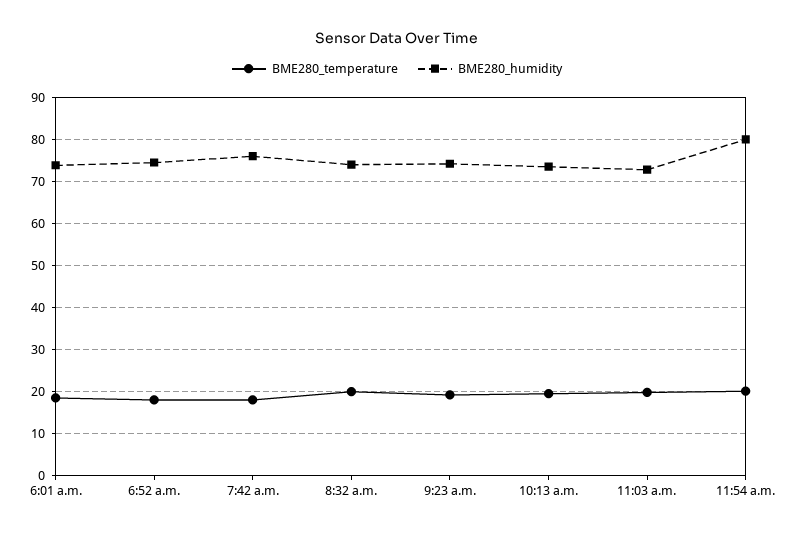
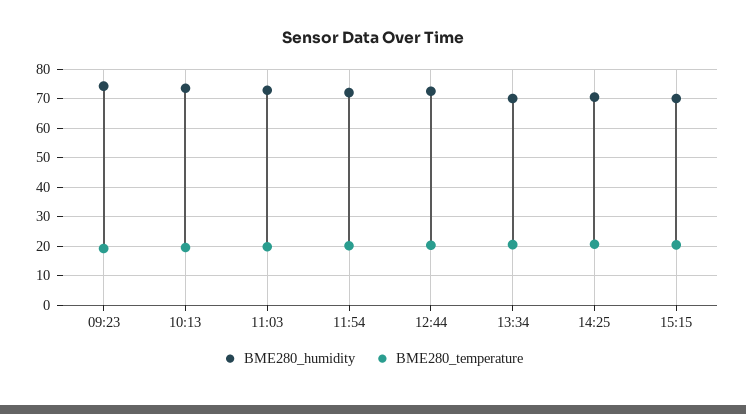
BME280_temperature, 6:01 a.m.: 18 -> none
BME280_humidity, 6:01 a.m.: 74 -> none
BME280_temperature, 6:52 a.m.: 18 -> none
BME280_humidity, 6:52 a.m.: 74 -> none
BME280_temperature, 7:42 a.m.: 18 -> none
BME280_humidity, 7:42 a.m.: 76 -> none
BME280_temperature, 8:32 a.m.: 20 -> none
BME280_humidity, 8:32 a.m.: 74 -> none
BME280_humidity, 11:54 a.m.: 80 -> 72.5
BME280_humidity, 12:44: none -> 72.5
BME280_temperature, 12:44: none -> 20
BME280_humidity, 13:34: none -> 70
BME280_temperature, 13:34: none -> 20
BME280_humidity, 14:25: none -> 70
BME280_temperature, 14:25: none -> 20
BME280_humidity, 15:15: none -> 70
BME280_temperature, 15:15: none -> 20

